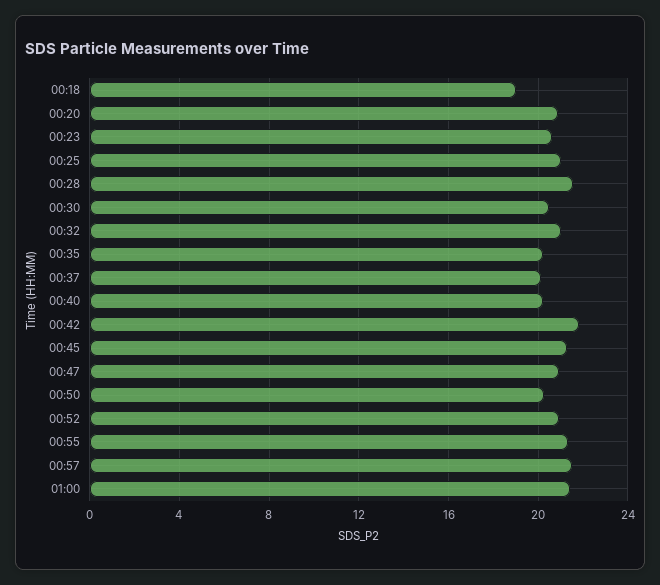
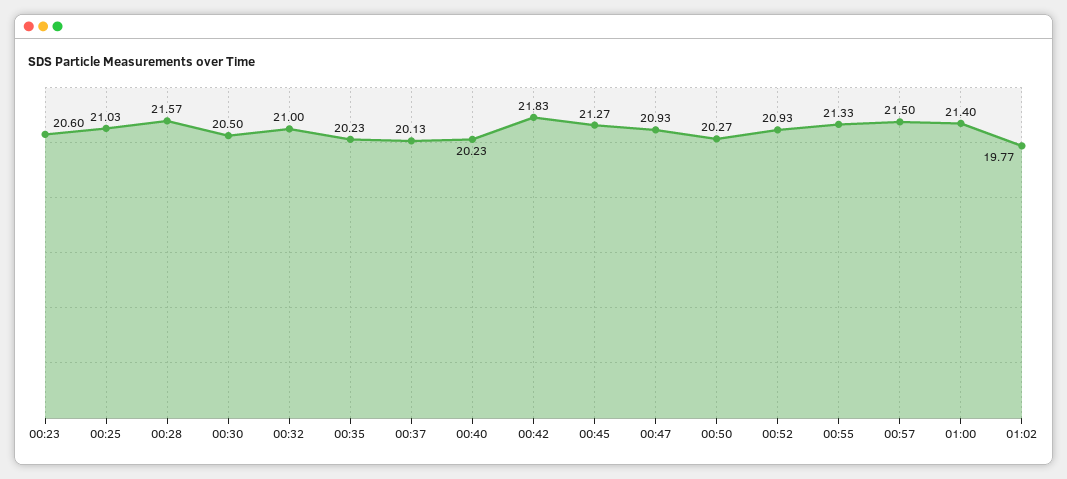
00:18: 19 -> none
00:20: 21 -> none
01:02: none -> 19.77

